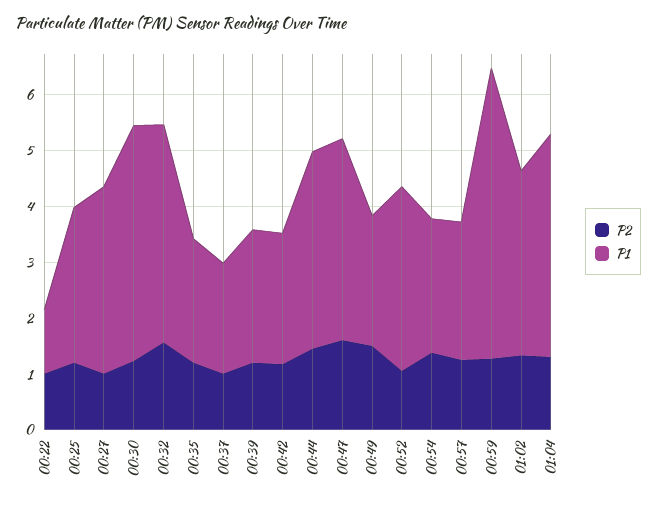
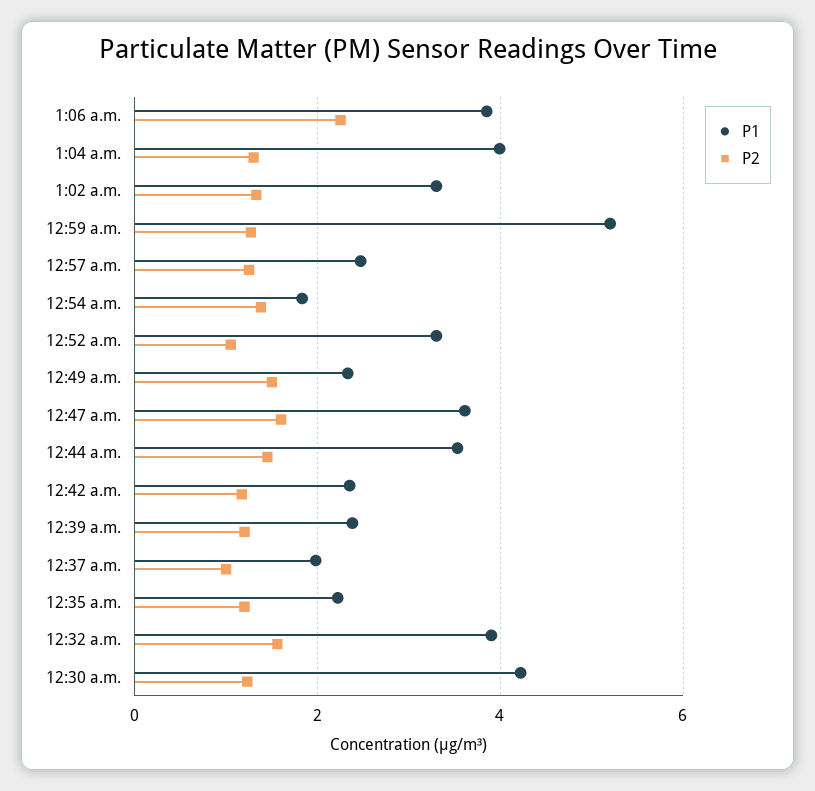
P2, 00:22: 1 -> none
P1, 00:22: 1.2 -> none
P2, 00:25: 1.2 -> none
P1, 00:25: 2.8 -> none
P2, 00:27: 1 -> none
P1, 00:27: 3.4 -> none
P1, 00:54: 2.4 -> 1.8
P1, 1:06 a.m.: none -> 3.8
P2, 1:06 a.m.: none -> 2.2

